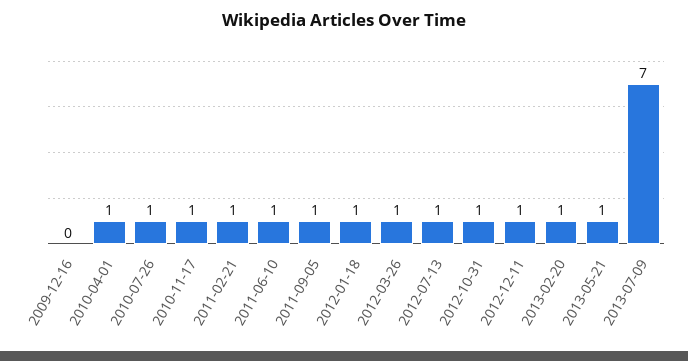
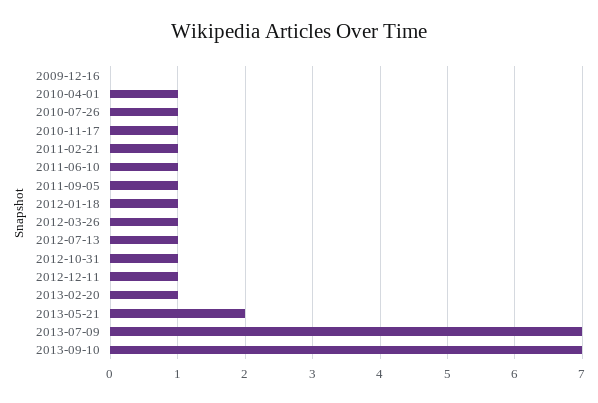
2013-05-21: 1 -> 2
2013-09-10: none -> 7

